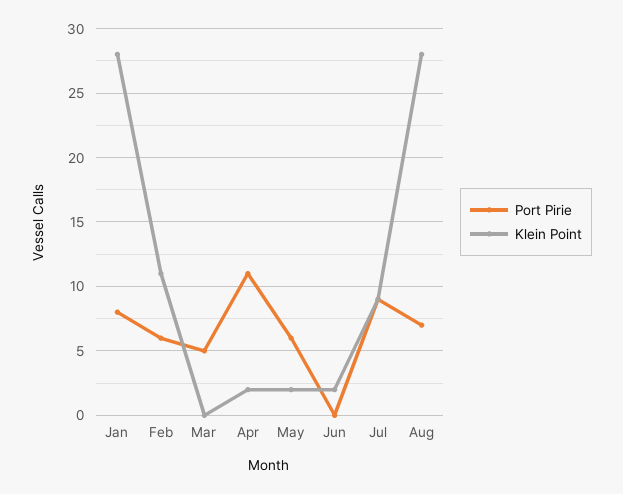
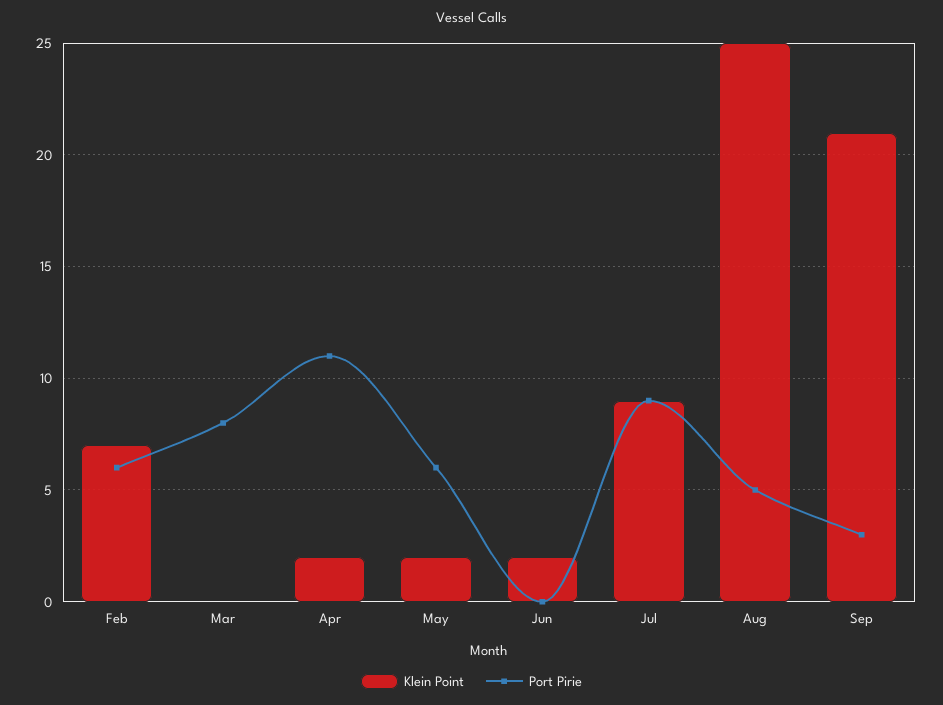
Port Pirie, Jan: 8 -> none
Klein Point, Jan: 28 -> none
Klein Point, Feb: 11 -> 7
Port Pirie, Mar: 5 -> 8
Port Pirie, Aug: 7 -> 5
Klein Point, Aug: 28 -> 25
Klein Point, Sep: none -> 21
Port Pirie, Sep: none -> 3

